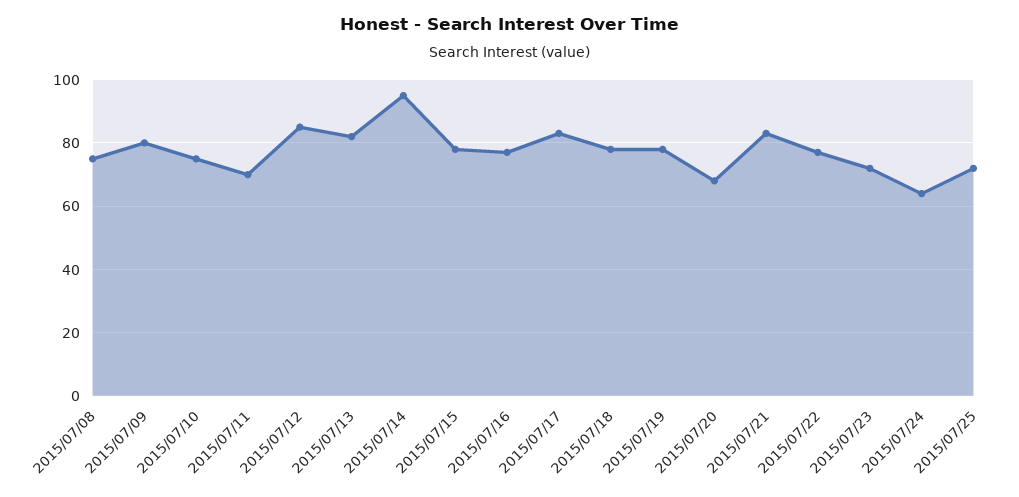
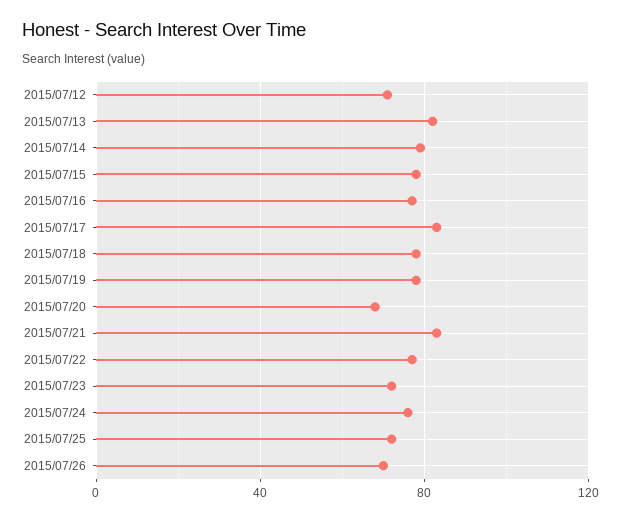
2015/07/08: 75 -> none
2015/07/09: 80 -> none
2015/07/10: 75 -> none
2015/07/11: 70 -> none
2015/07/12: 85 -> 70
2015/07/14: 95 -> 80
2015/07/24: 65 -> 75
2015/07/26: none -> 70

